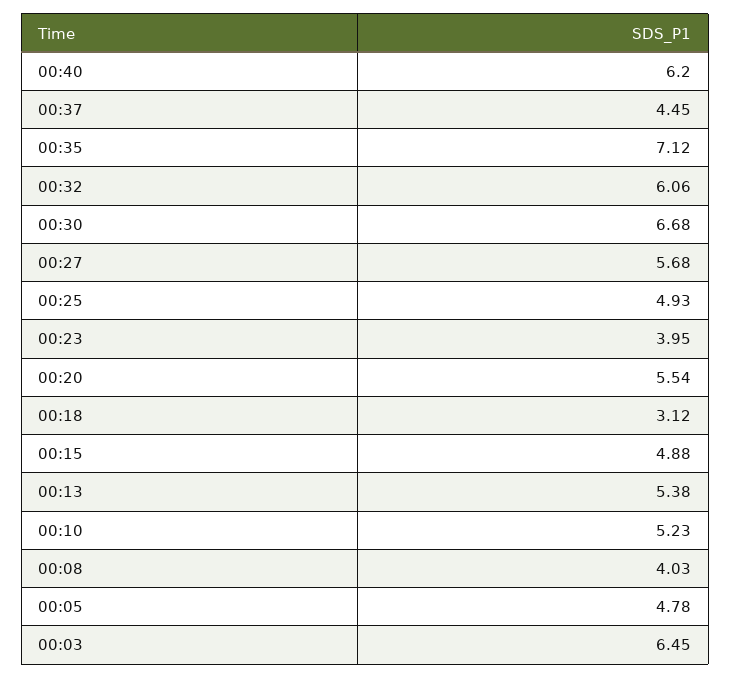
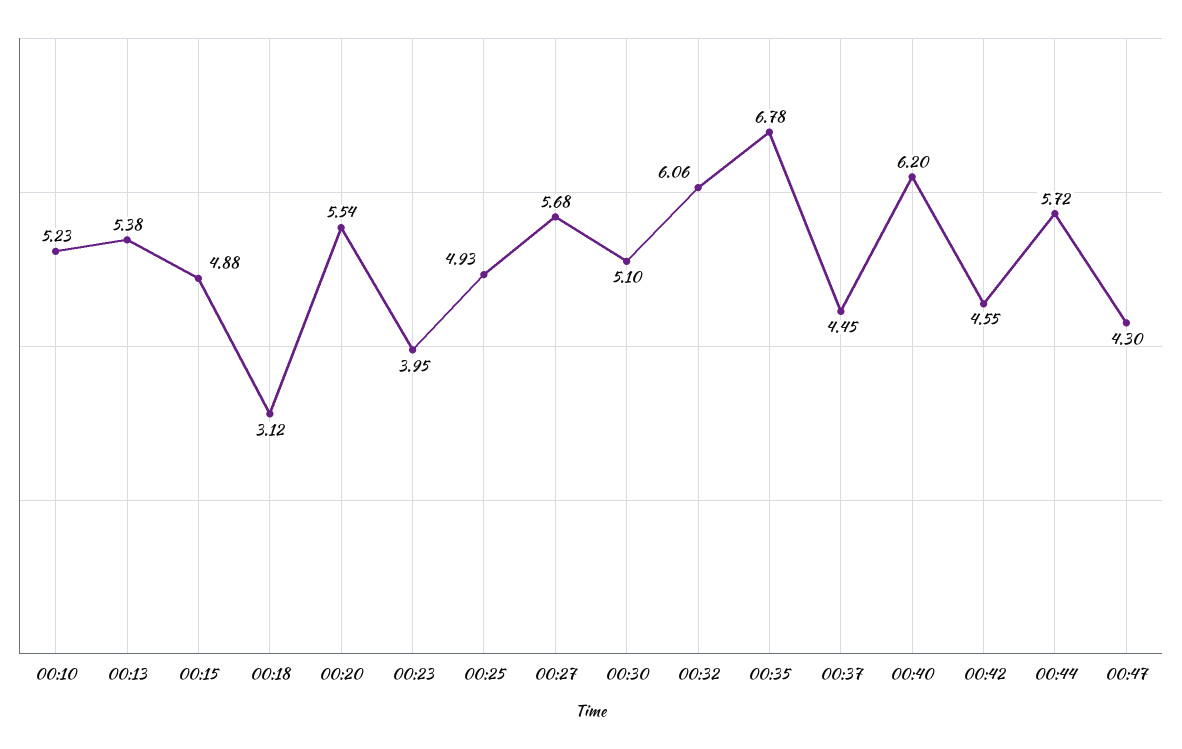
00:35: 7.12 -> 6.78
00:30: 6.68 -> 5.1
00:08: 4.03 -> none
00:05: 4.78 -> none
00:03: 6.45 -> none
00:42: none -> 4.55
00:44: none -> 5.72
00:47: none -> 4.3

